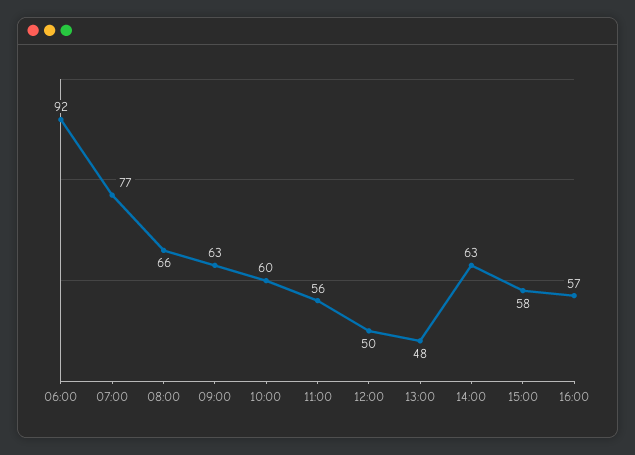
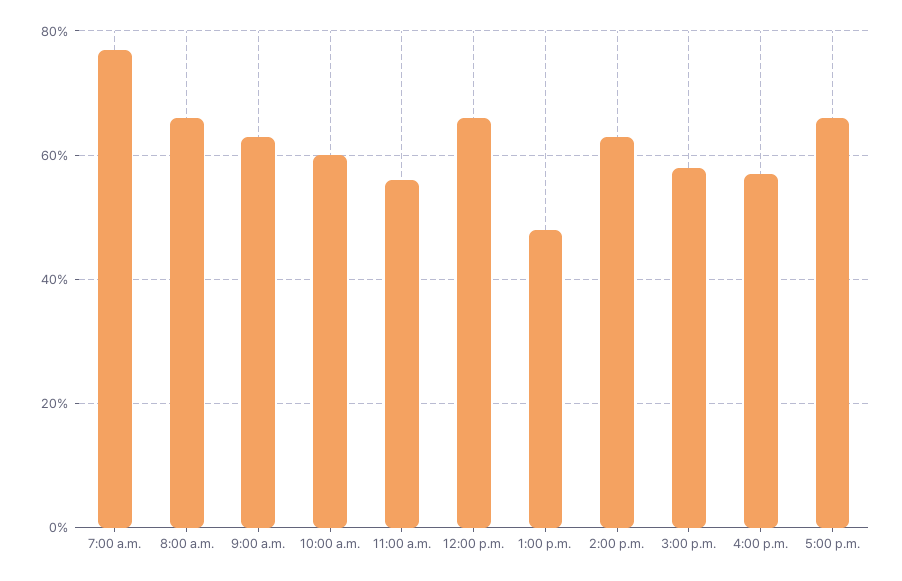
06:00: 92 -> none
12:00: 50 -> 65
5:00 p.m.: none -> 65

